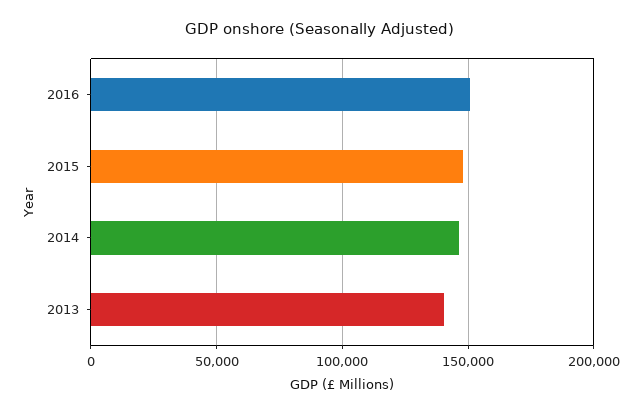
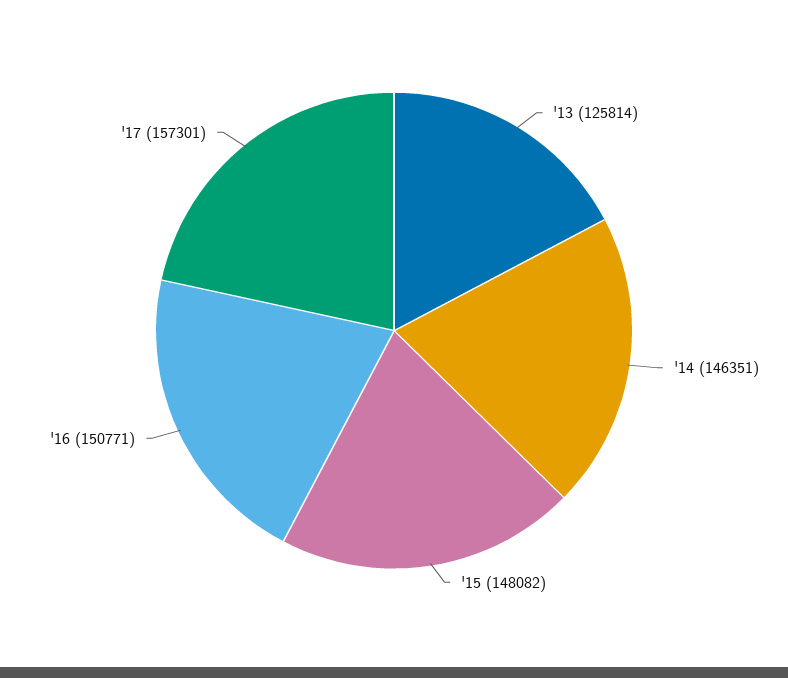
2013: 140000 -> 125814
'17: none -> 157301

